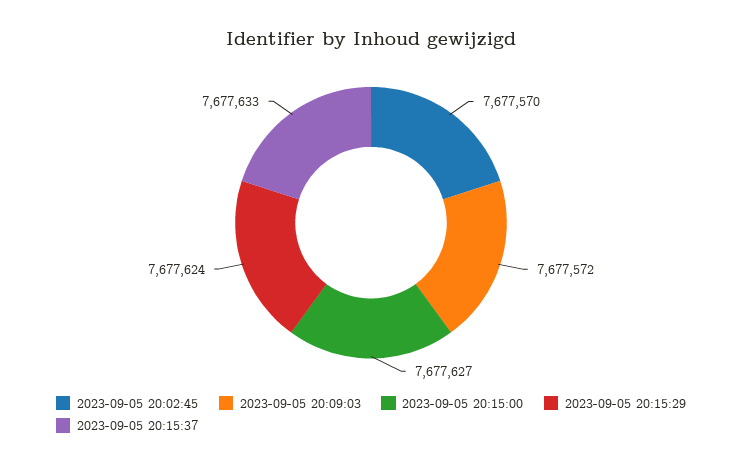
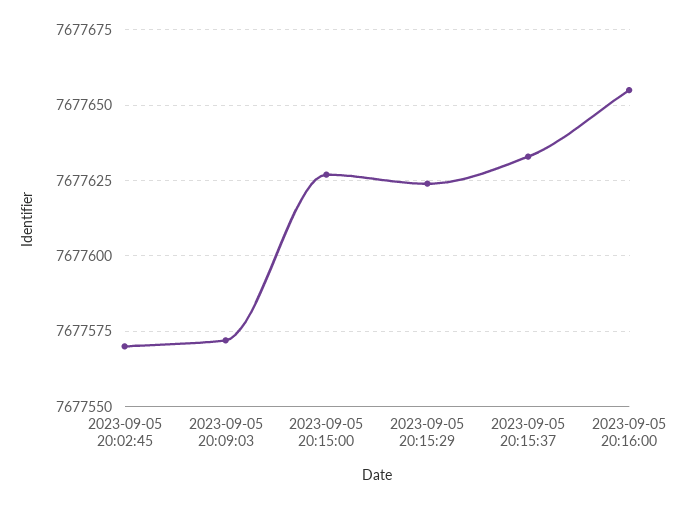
2023-09-05 20:16:00: none -> 7677655

